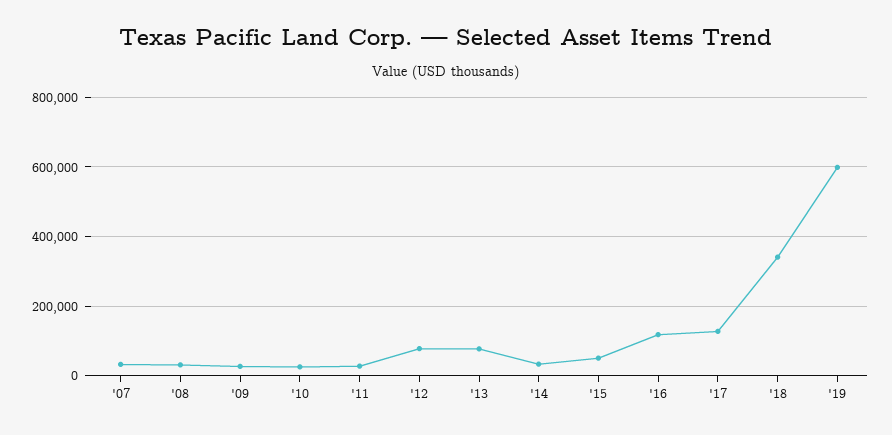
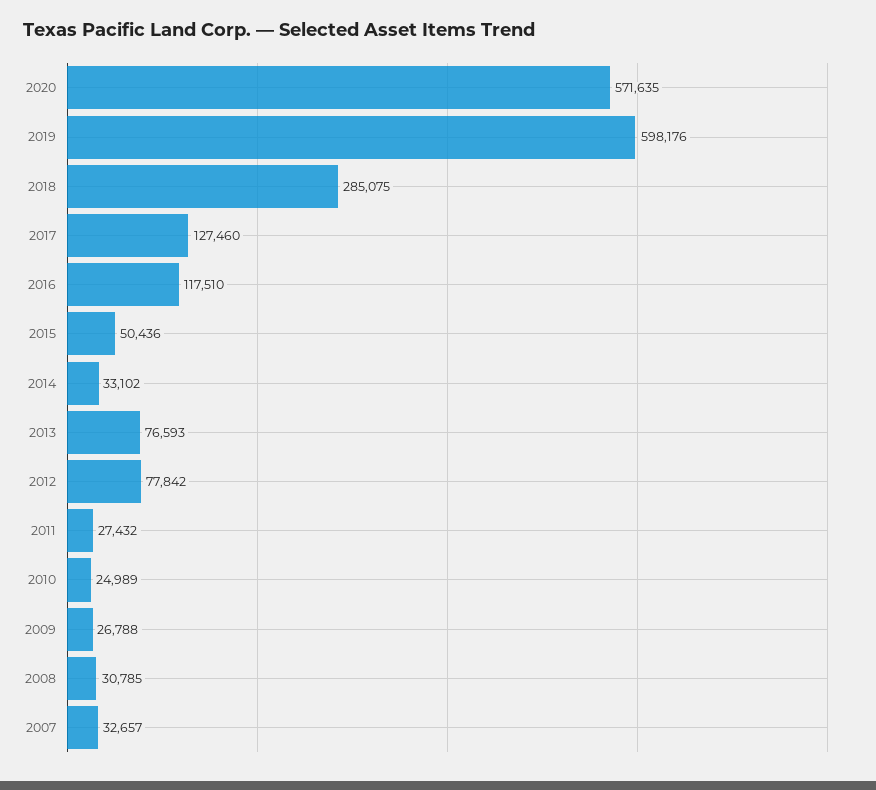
'18: 340000 -> 285075
2020: none -> 571635

